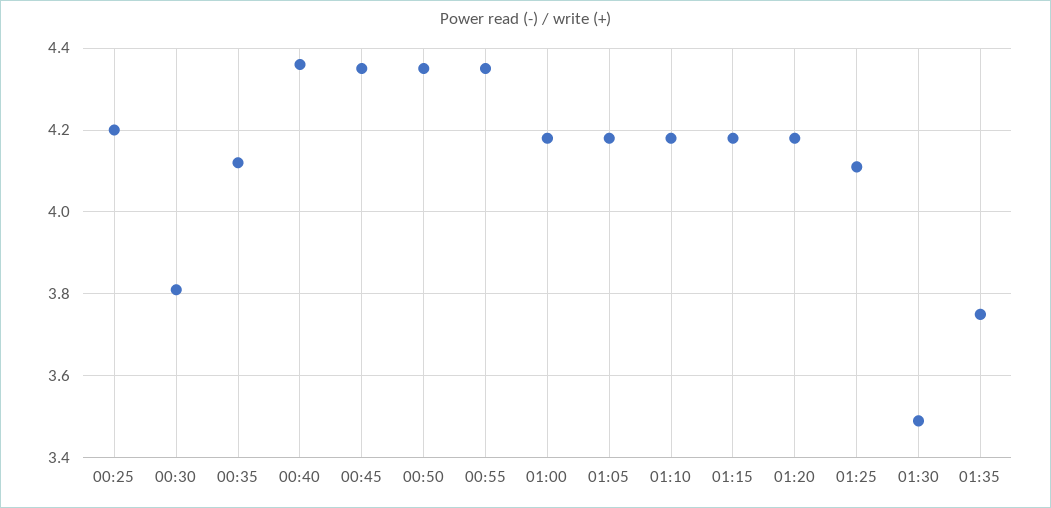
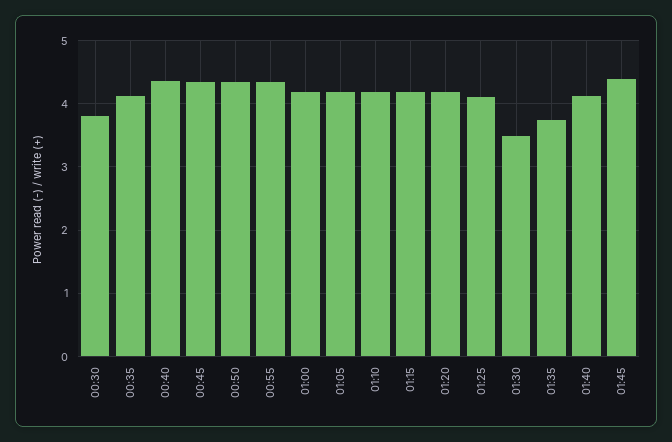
00:25: 4.2 -> none
01:40: none -> 4.1
01:45: none -> 4.4

